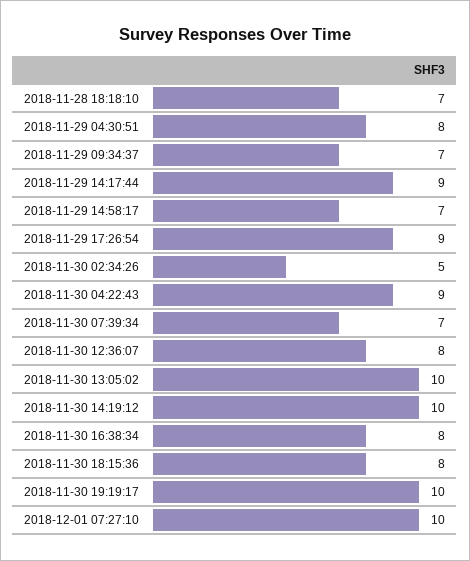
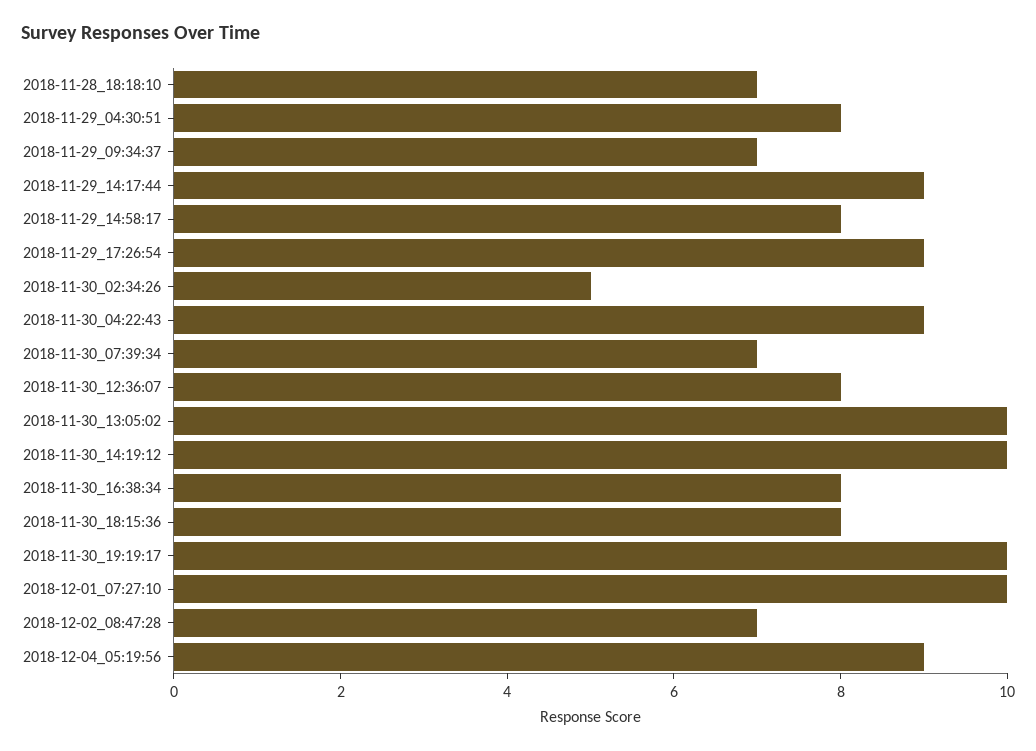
2018-11-29 14:58:17: 7 -> 8
2018-12-02_08:47:28: none -> 7
2018-12-04_05:19:56: none -> 9

